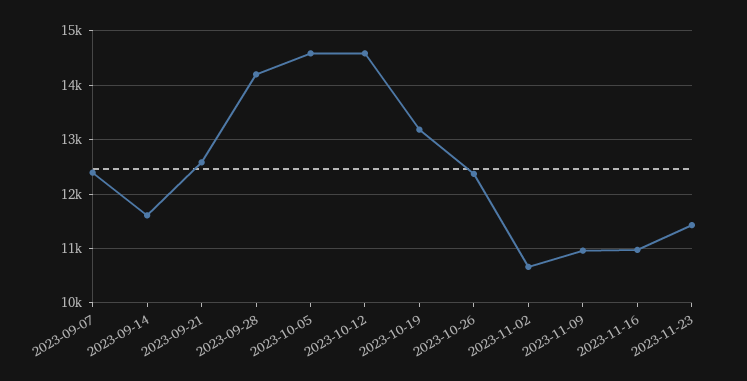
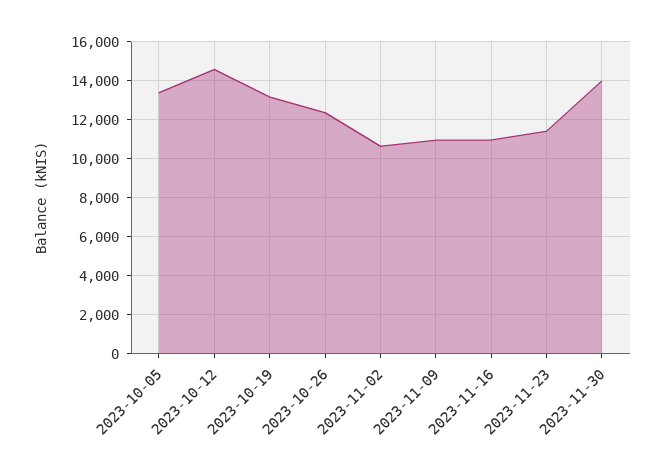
2023-09-07: 12400 -> none
2023-09-14: 11600 -> none
2023-09-21: 12600 -> none
2023-09-28: 14200 -> none
2023-10-05: 14600 -> 13500
2023-11-30: none -> 14000

